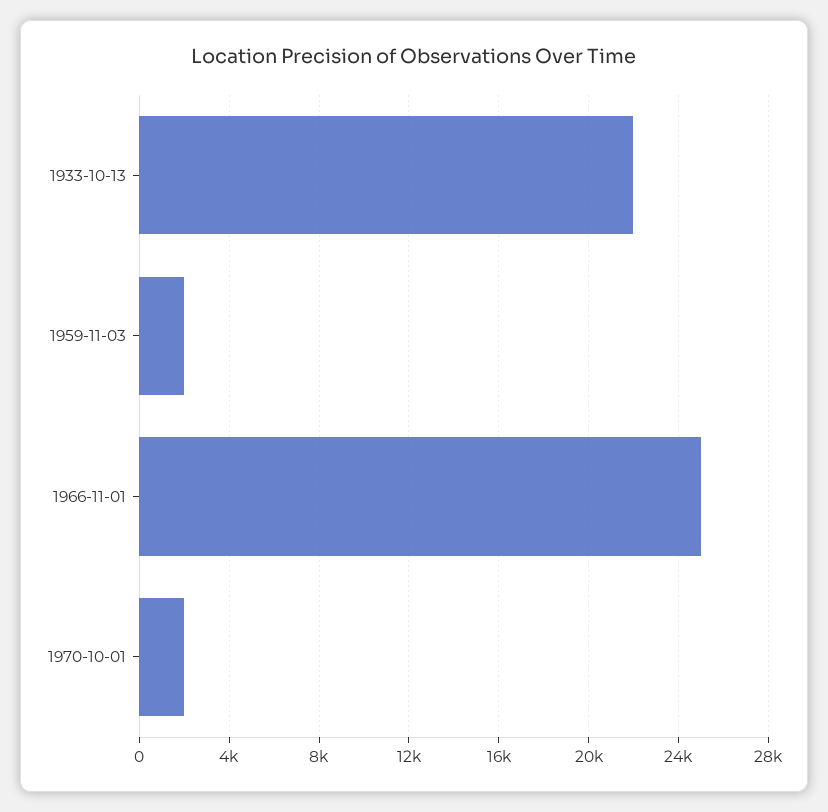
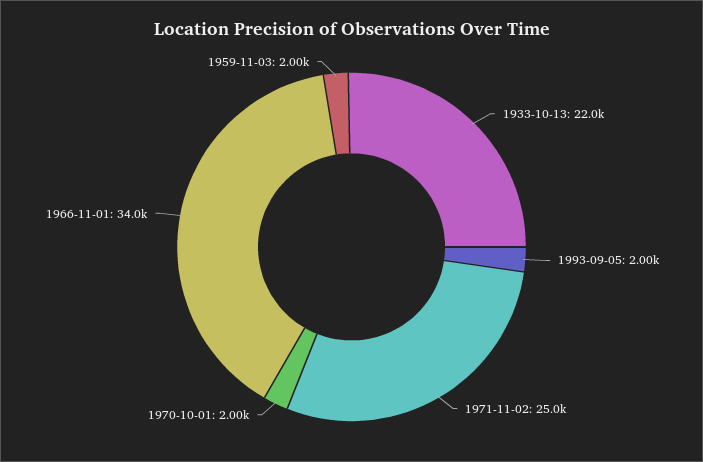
1966-11-01: 25000 -> 34000
1993-09-05: none -> 2000
1971-11-02: none -> 25000

